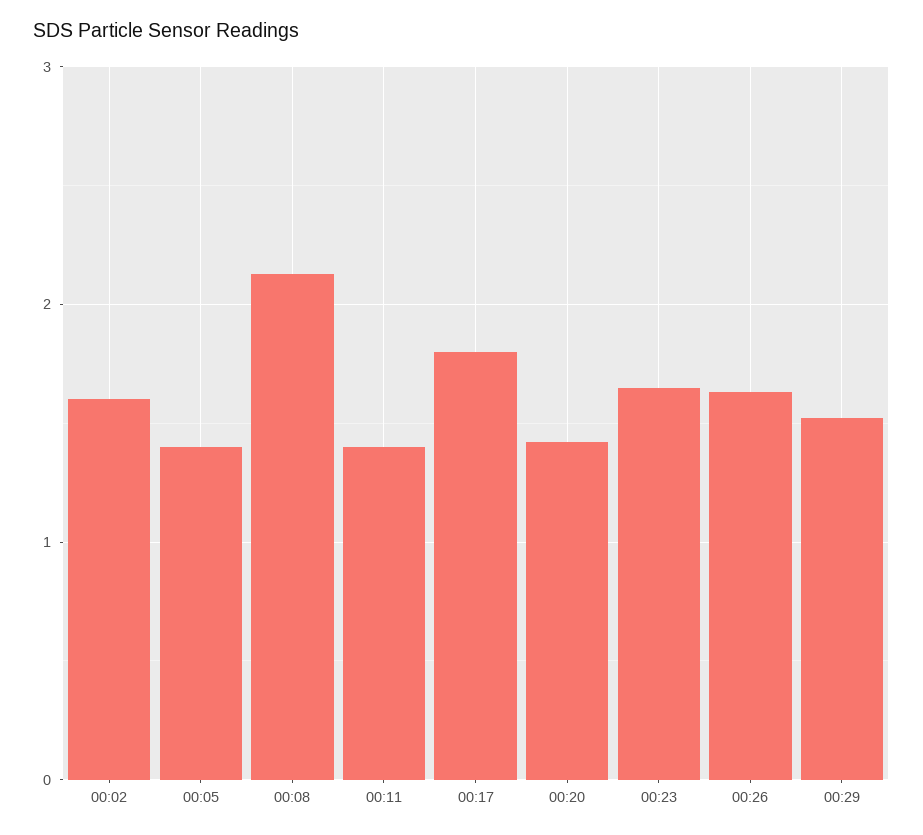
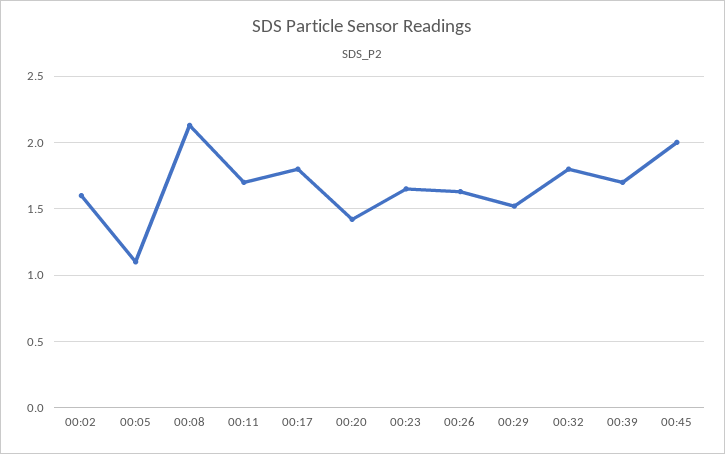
00:05: 1.4 -> 1.1
00:11: 1.4 -> 1.7
00:32: none -> 1.8
00:39: none -> 1.7
00:45: none -> 2

